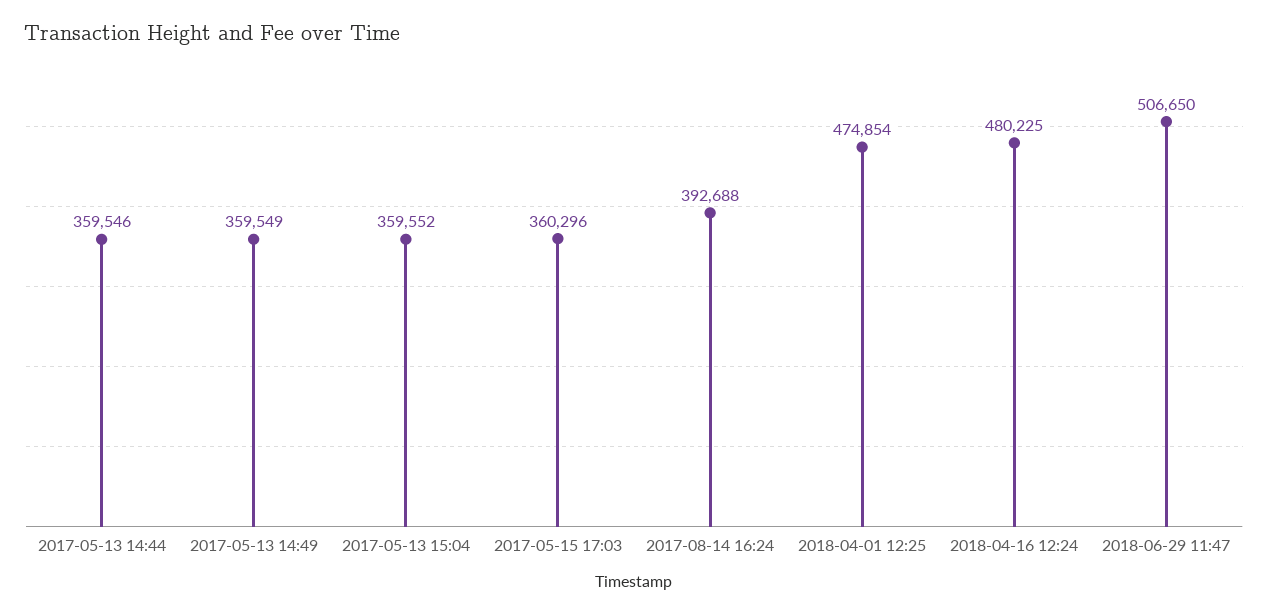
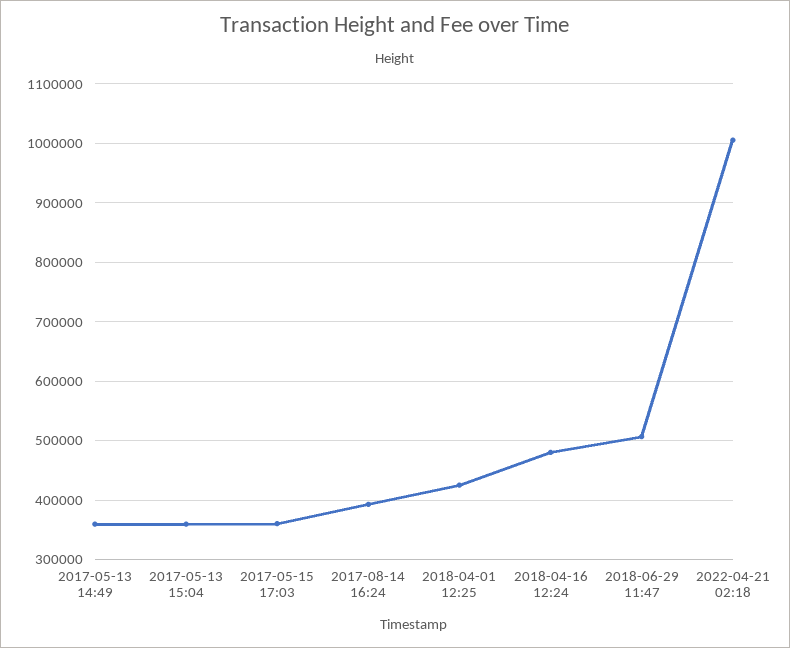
2017-05-13 14:44: 359546 -> none
2018-04-01 12:25: 474854 -> 420000
2022-04-21 02:18: none -> 1000000

